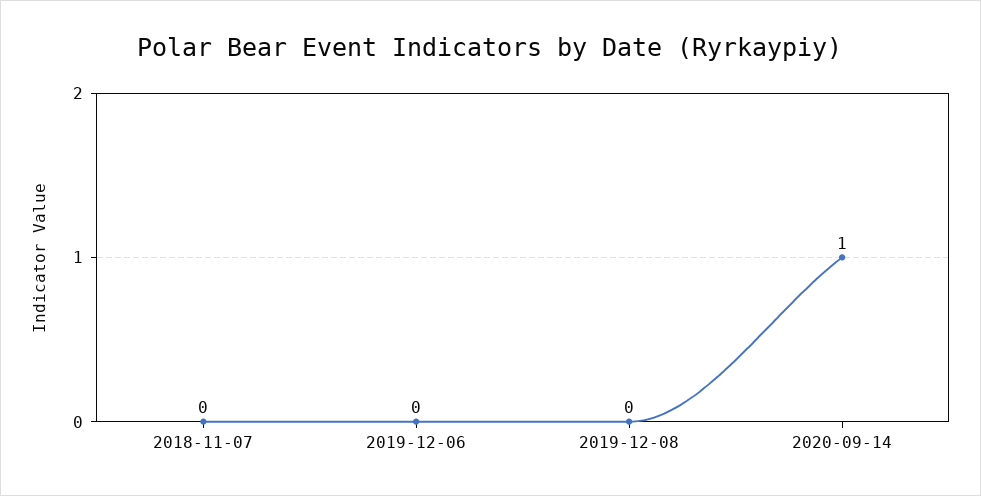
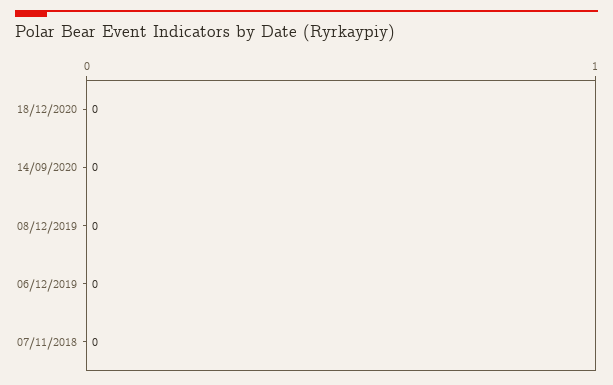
2020-09-14: 1 -> 0
18/12/2020: none -> 0

